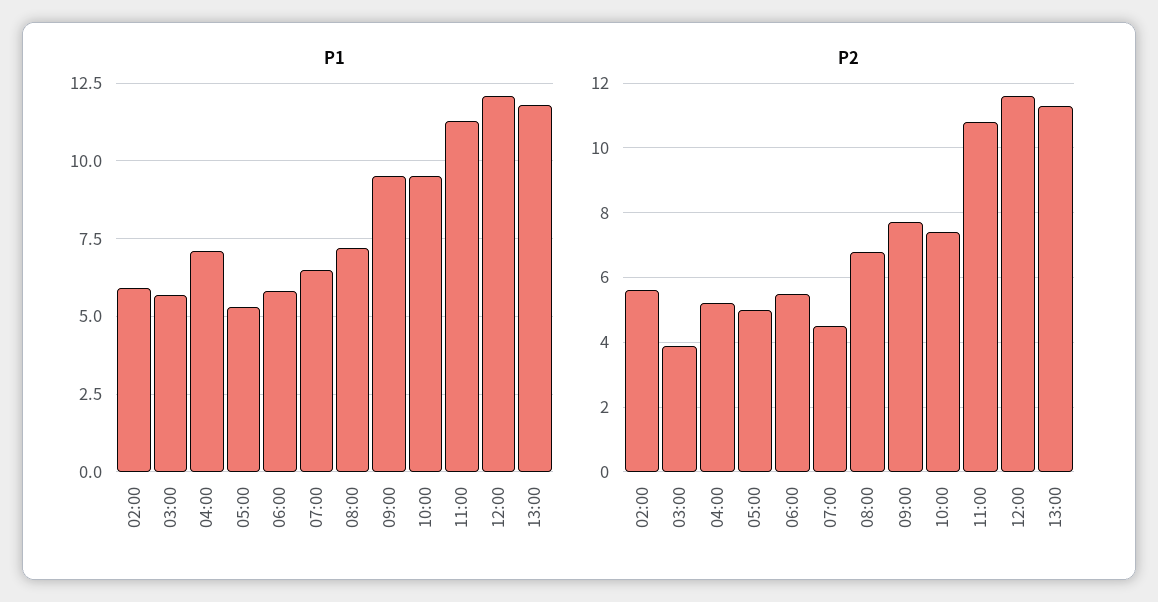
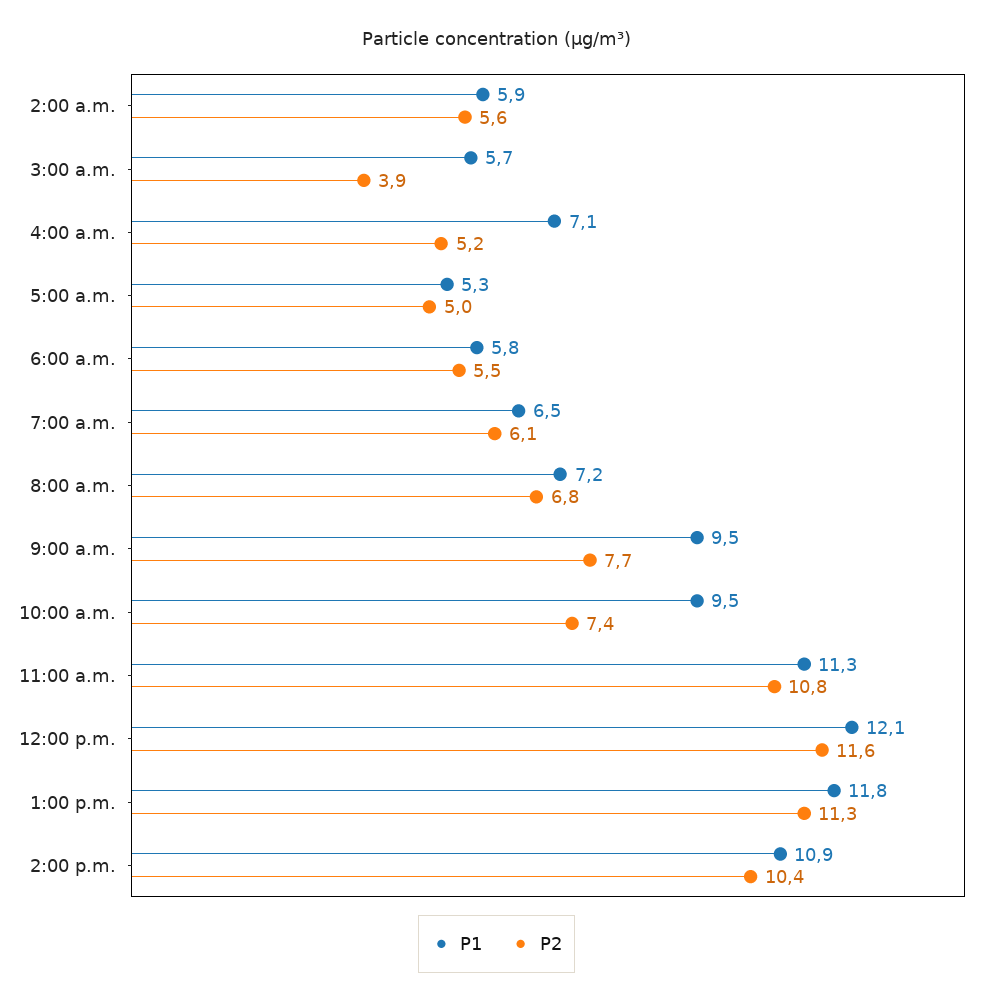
P2, 07:00: 4.5 -> 6.1
P1, 2:00 p.m.: none -> 10.9
P2, 2:00 p.m.: none -> 10.4

